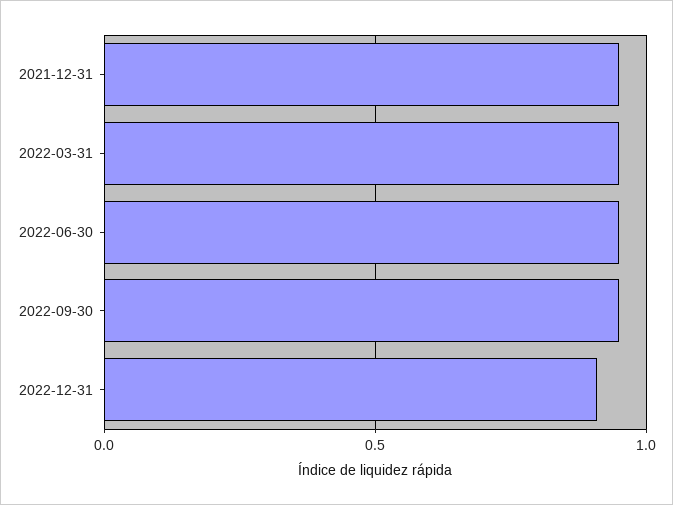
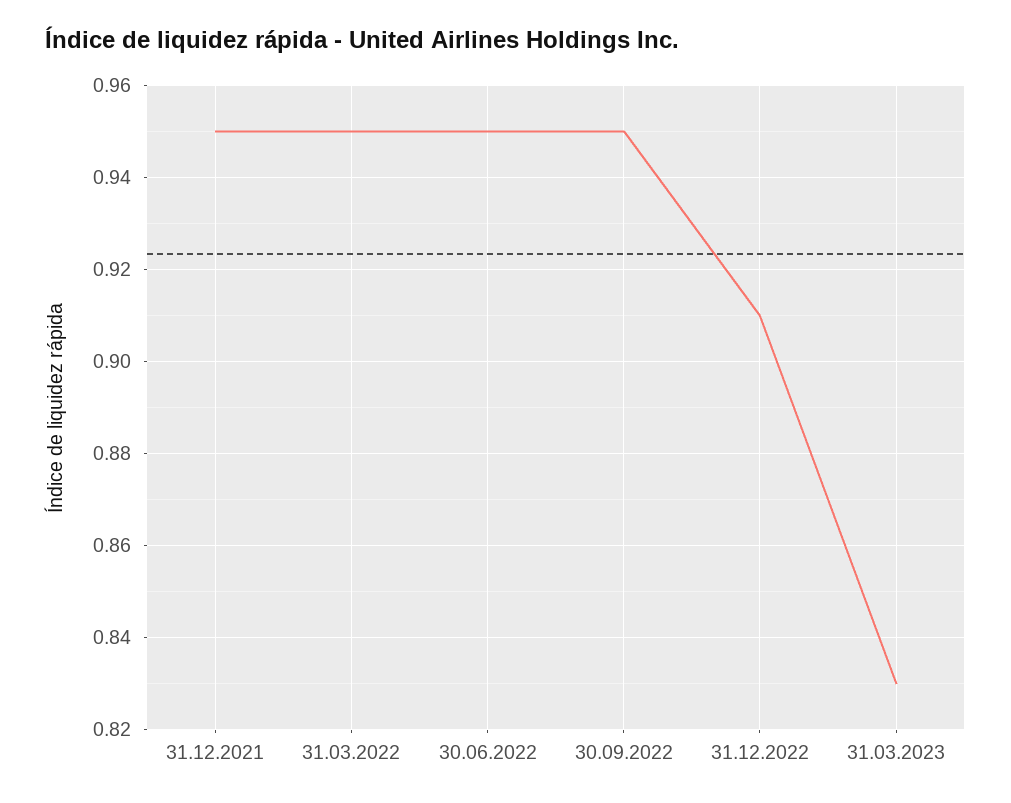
31.03.2023: none -> 0.83

